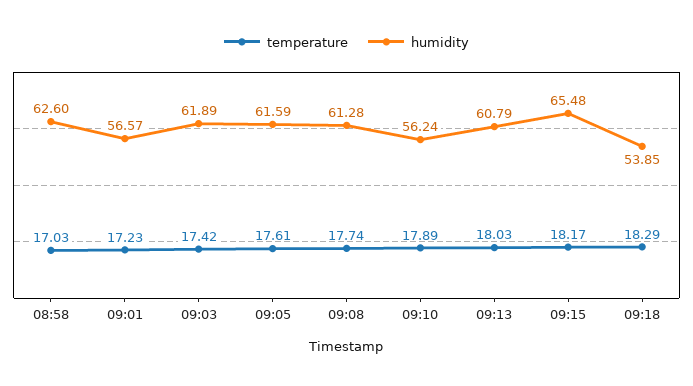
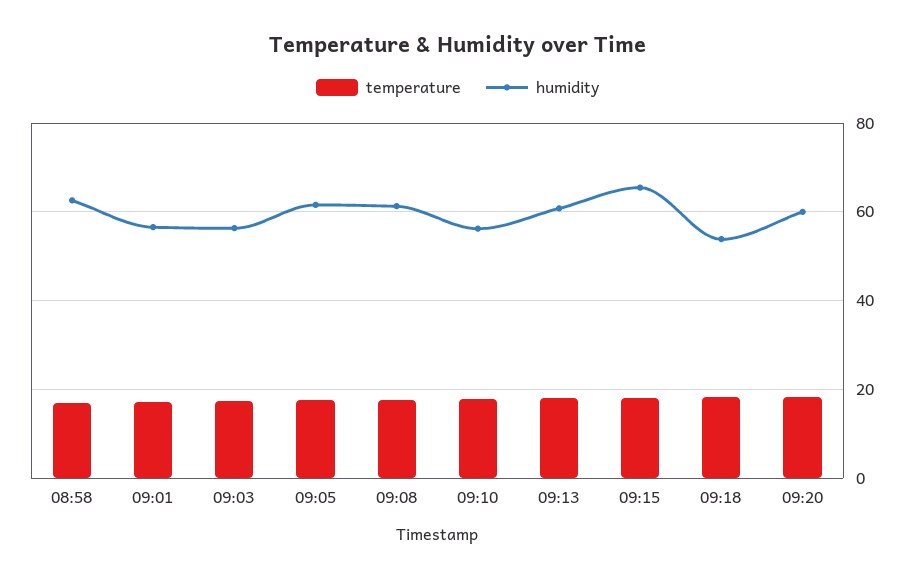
humidity, 09:03: 61.89 -> 56
temperature, 09:20: none -> 18
humidity, 09:20: none -> 60

